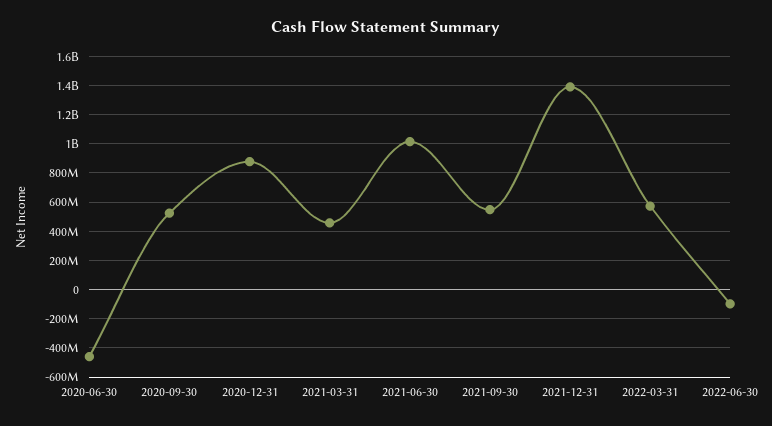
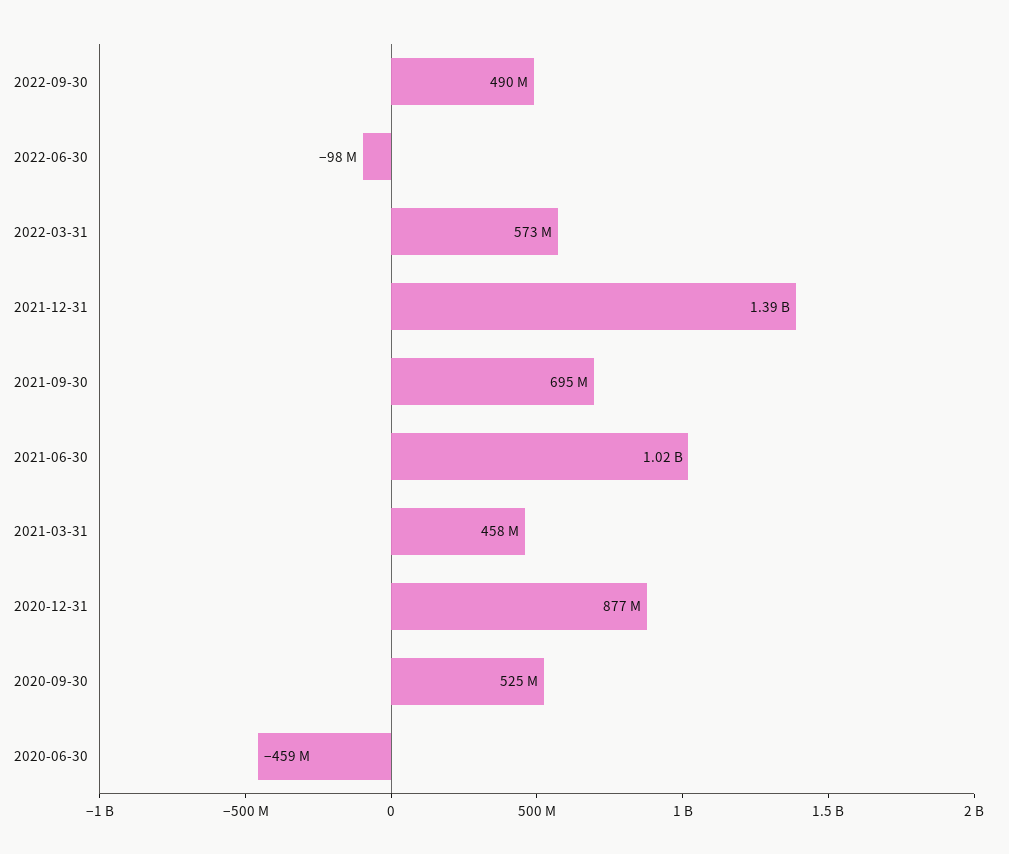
2021-09-30: 550000000 -> 695000000
2022-09-30: none -> 490000000

